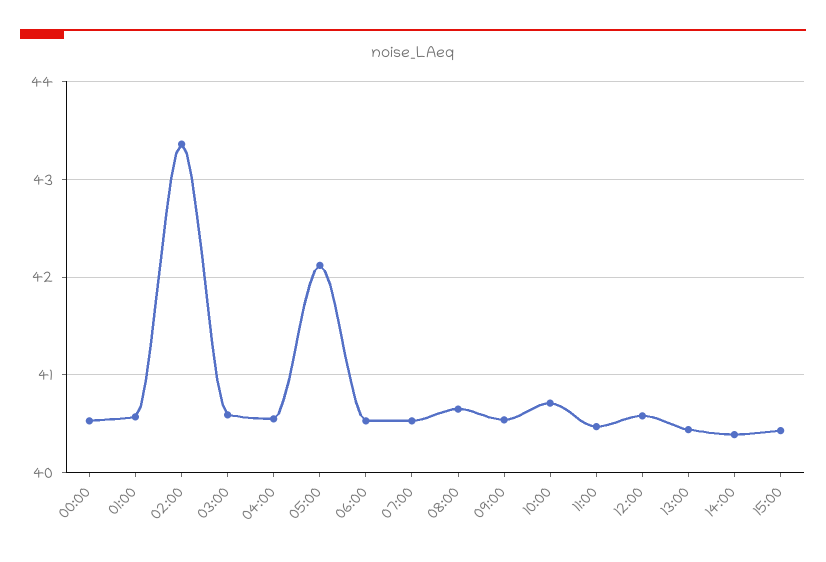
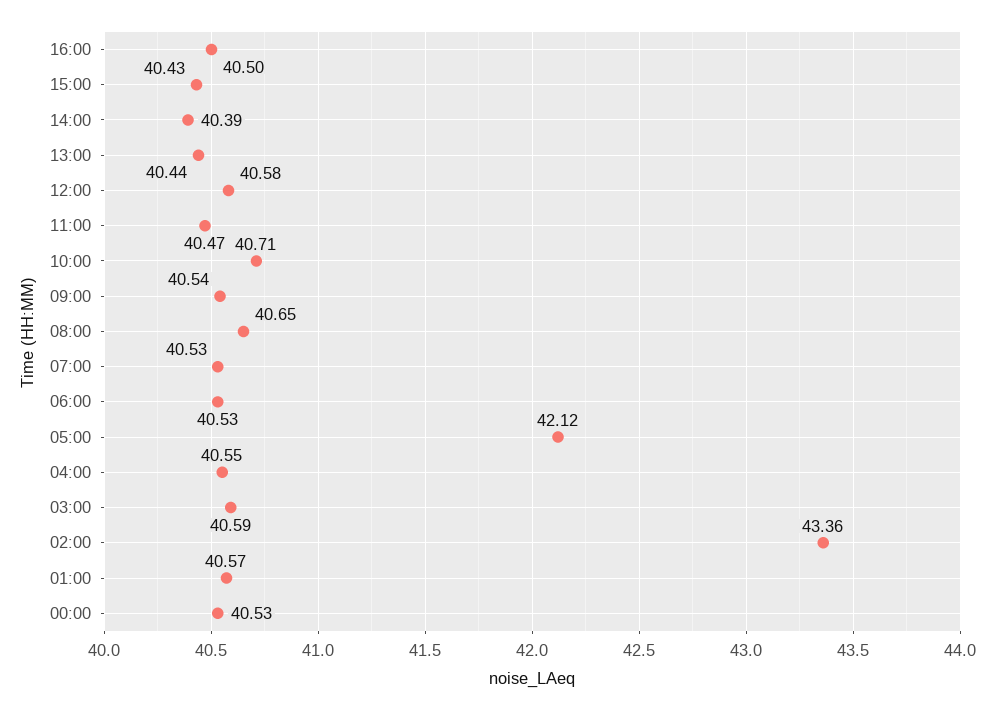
16:00: none -> 40.5

